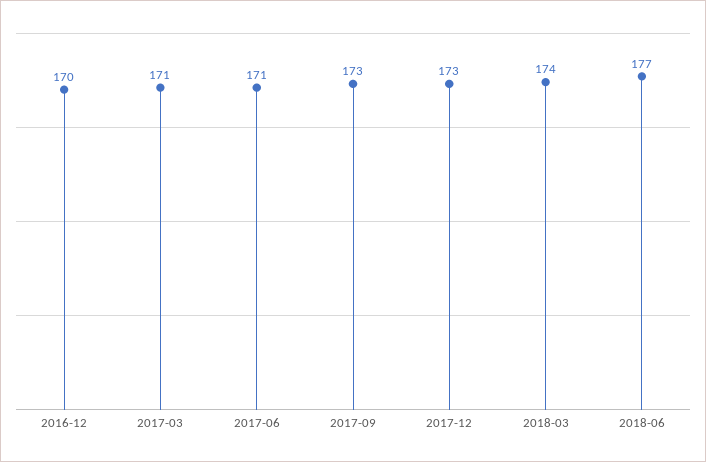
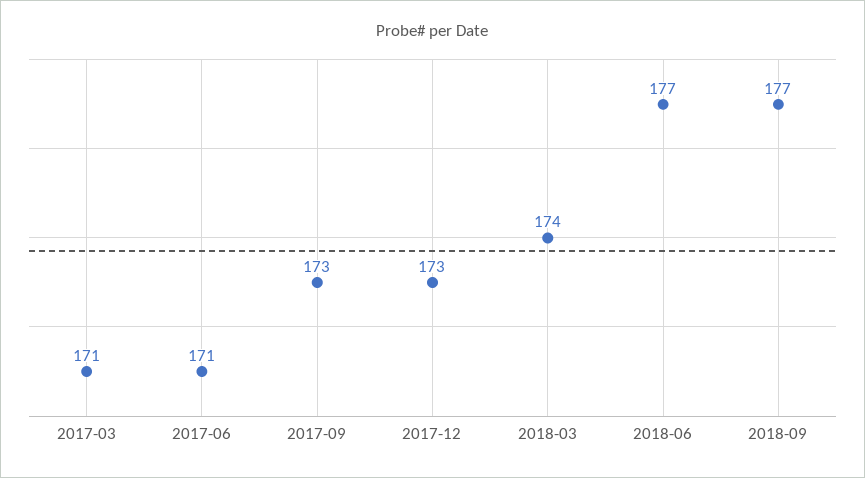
2016-12: 170 -> none
2018-09: none -> 177

